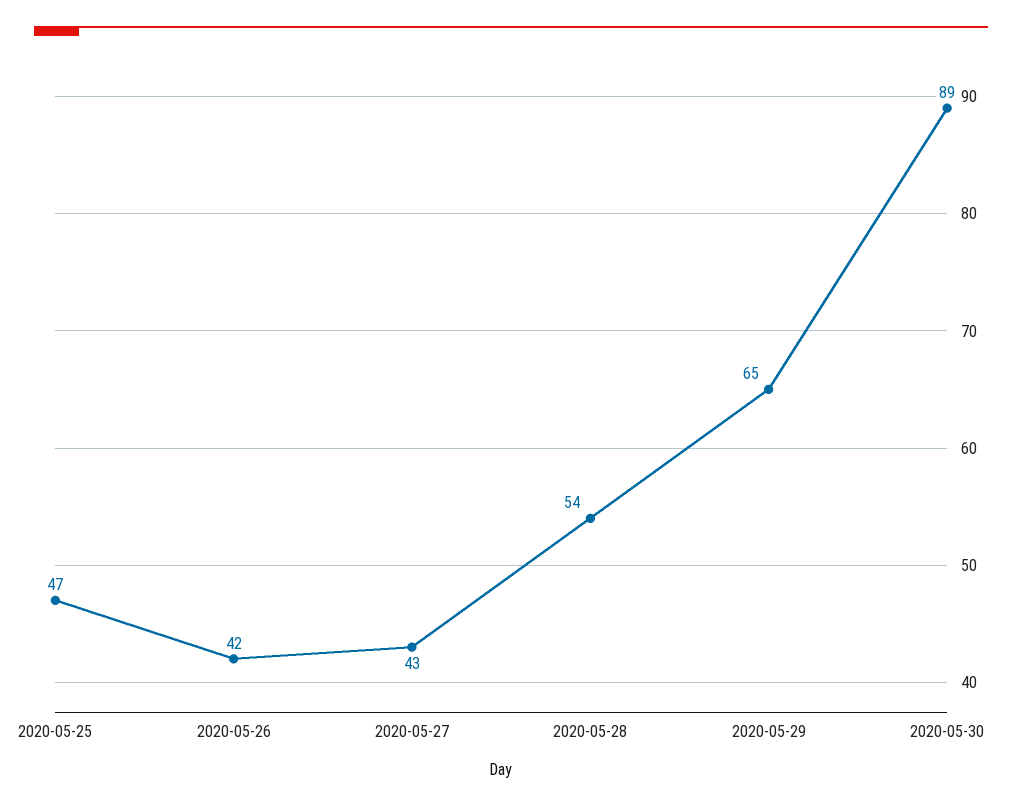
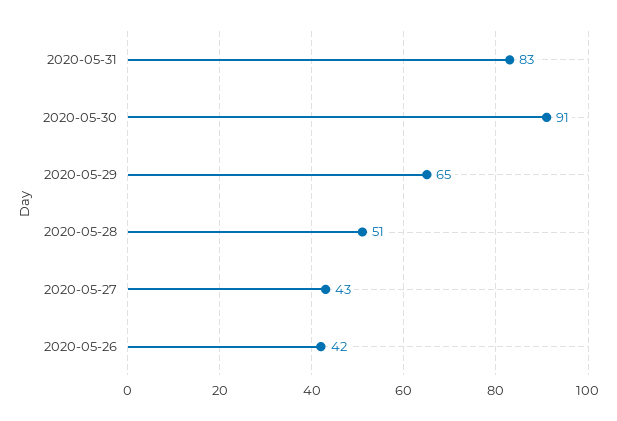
2020-05-25: 47 -> none
2020-05-28: 54 -> 51
2020-05-30: 89 -> 91
2020-05-31: none -> 83

